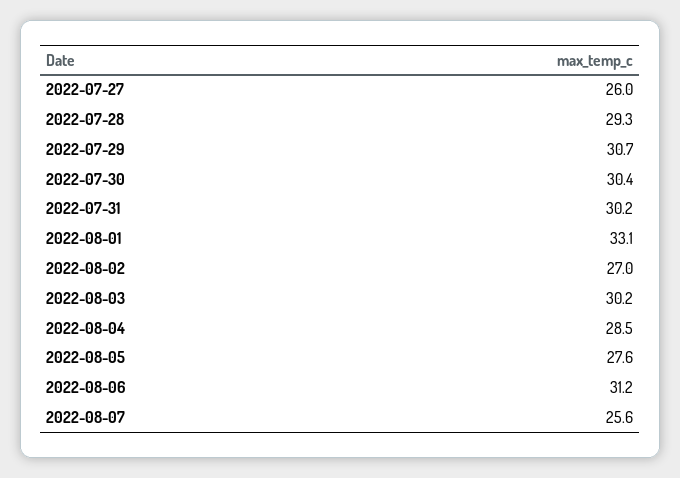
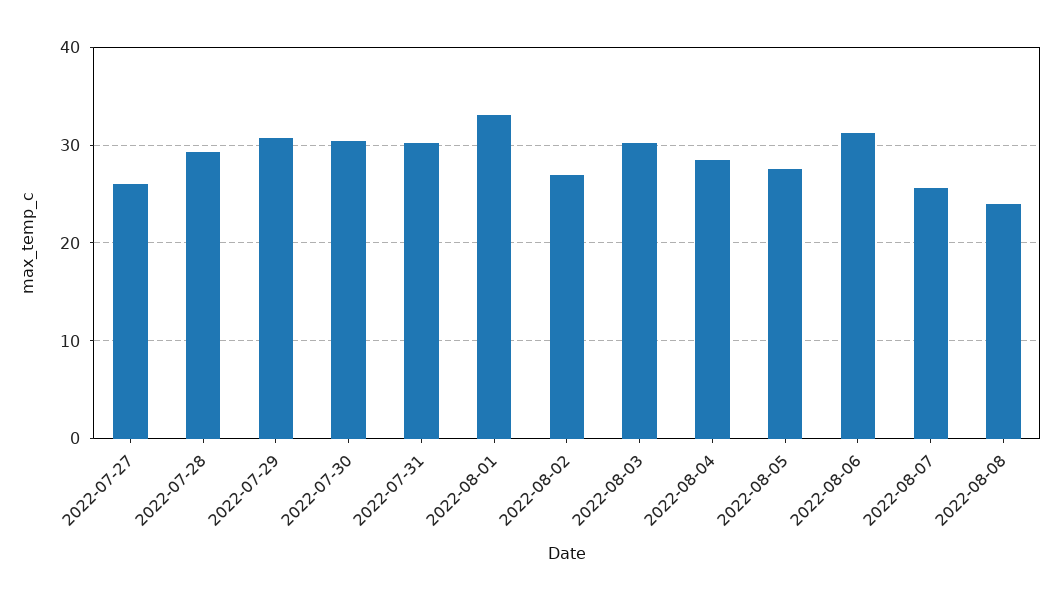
2022-08-08: none -> 24

